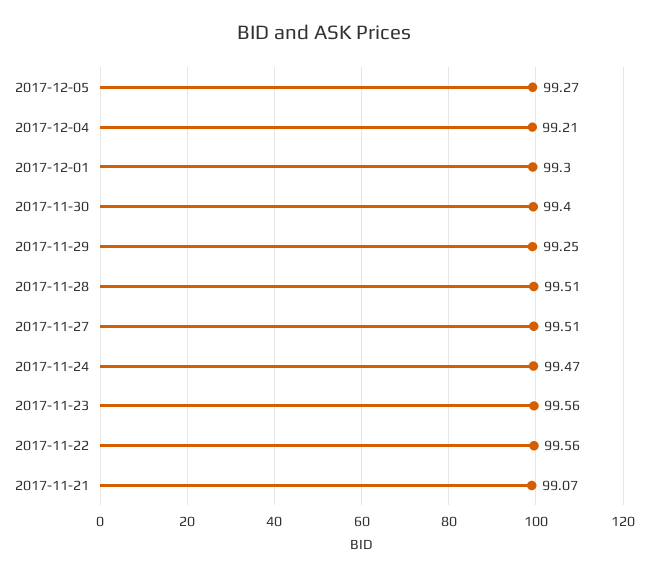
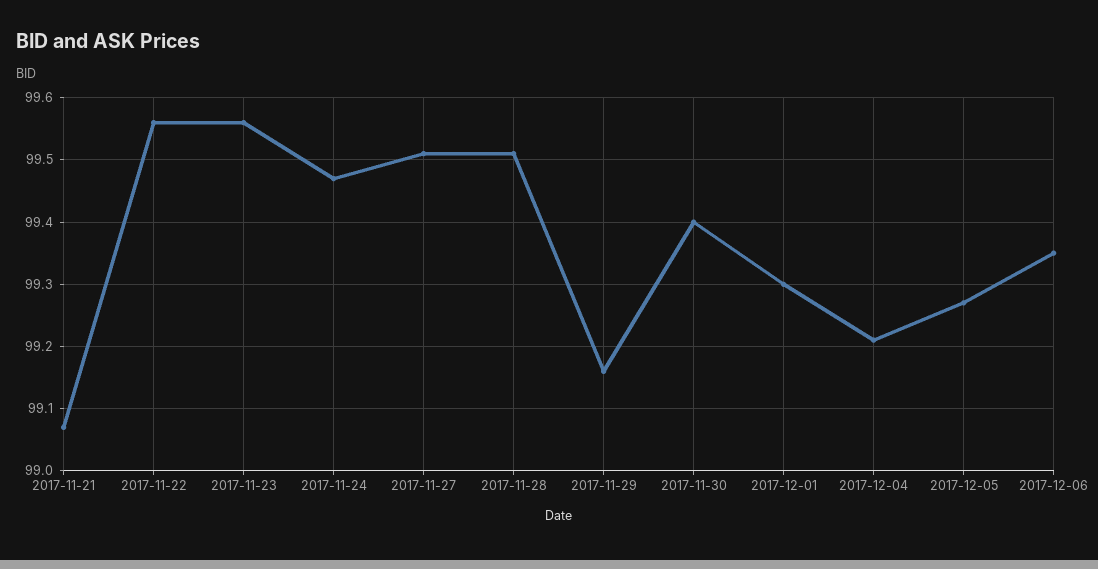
2017-11-29: 99.25 -> 99.16
2017-12-06: none -> 99.35

